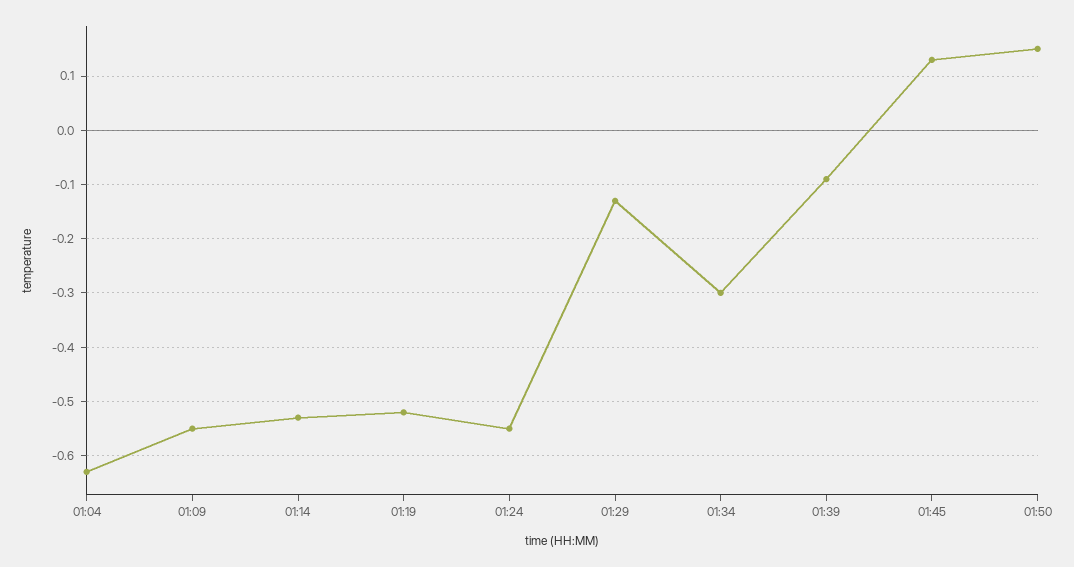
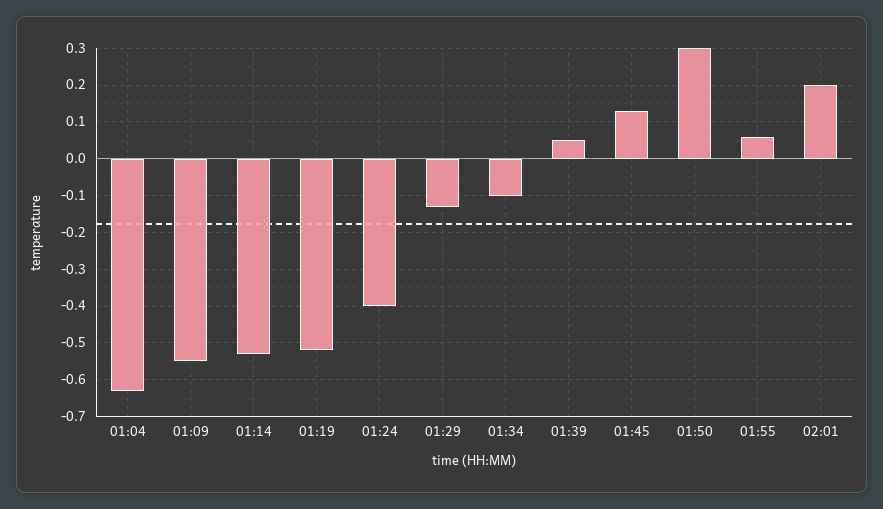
01:24: -0.55 -> -0.4
01:34: -0.3 -> -0.1
01:39: -0.1 -> 0.05
01:50: 0.15 -> 0.3
01:55: none -> 0.05
02:01: none -> 0.2

